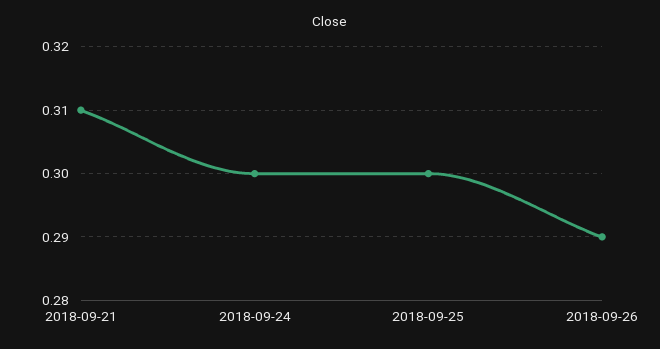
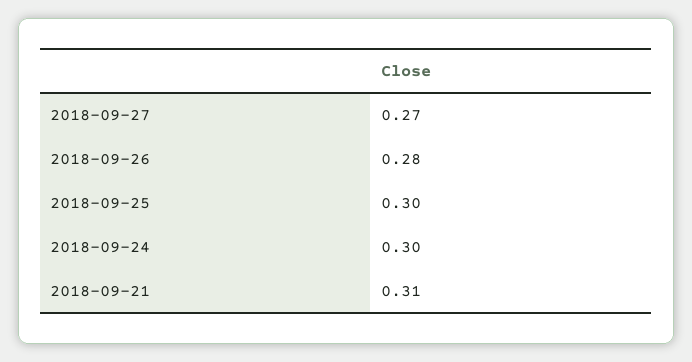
2018-09-26: 0.29 -> 0.28
2018-09-27: none -> 0.27

